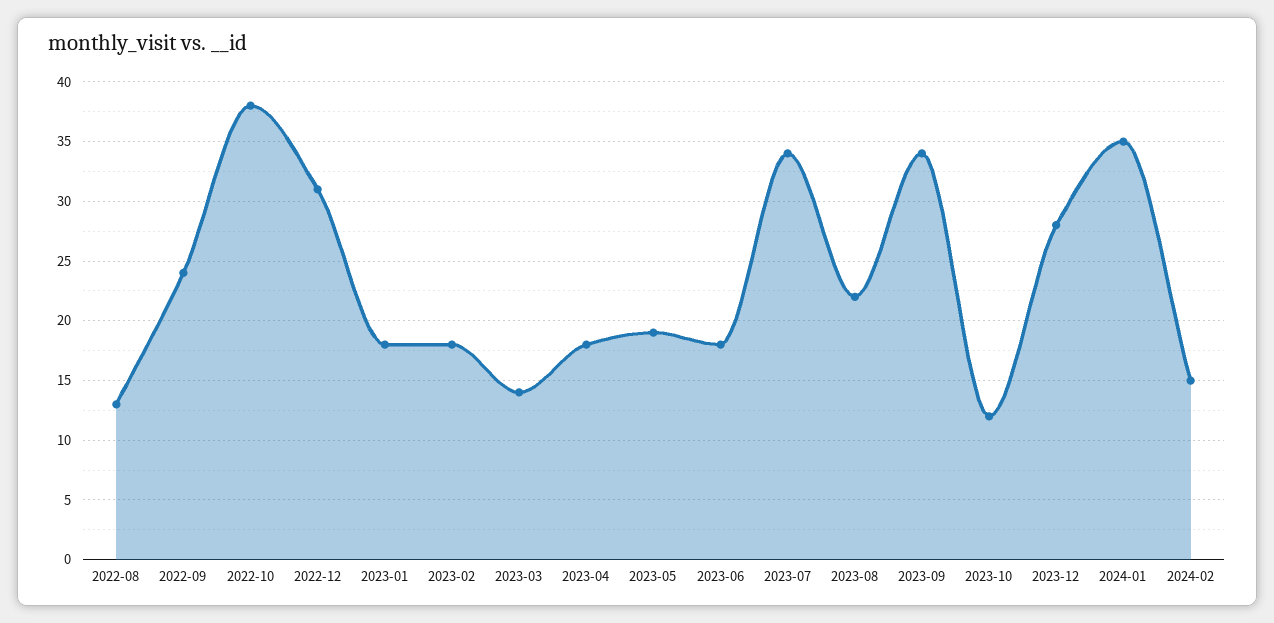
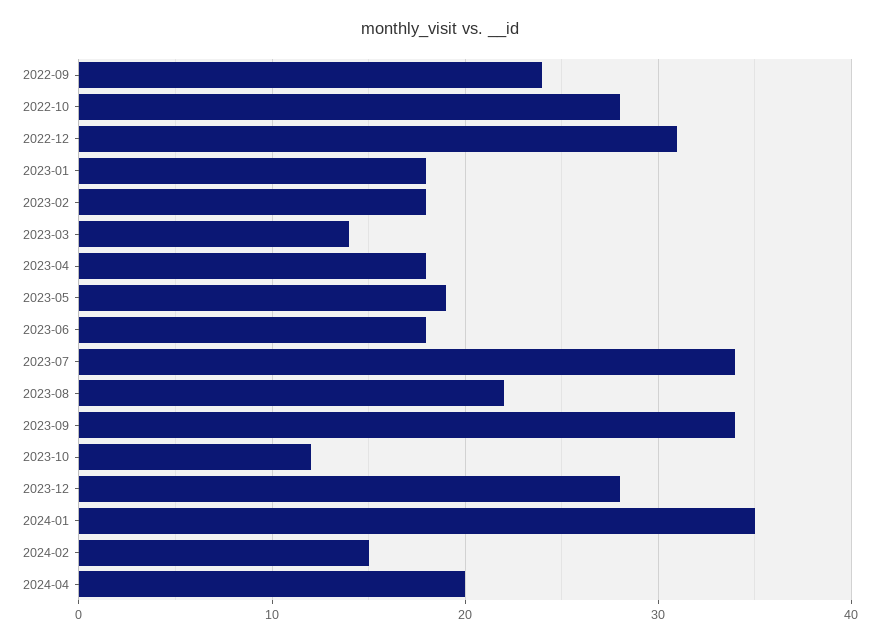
2022-08: 13 -> none
2022-10: 38 -> 28
2024-04: none -> 20

